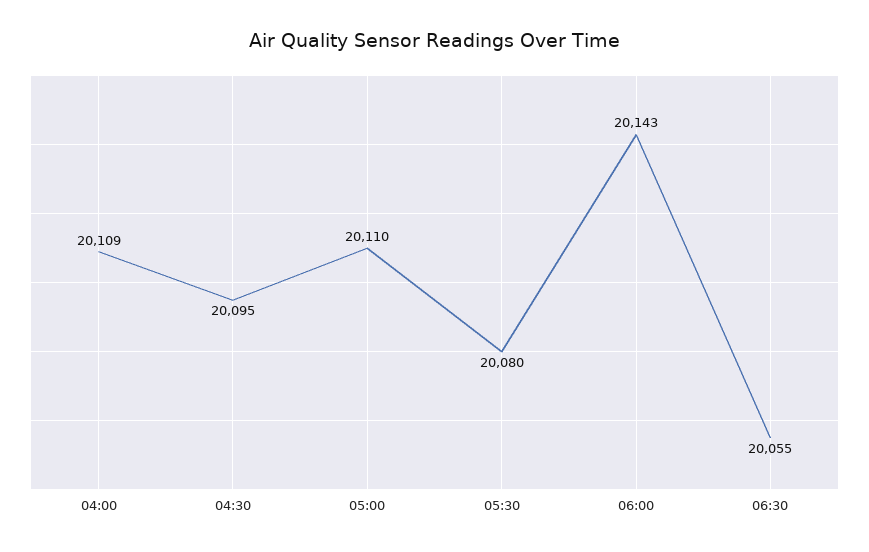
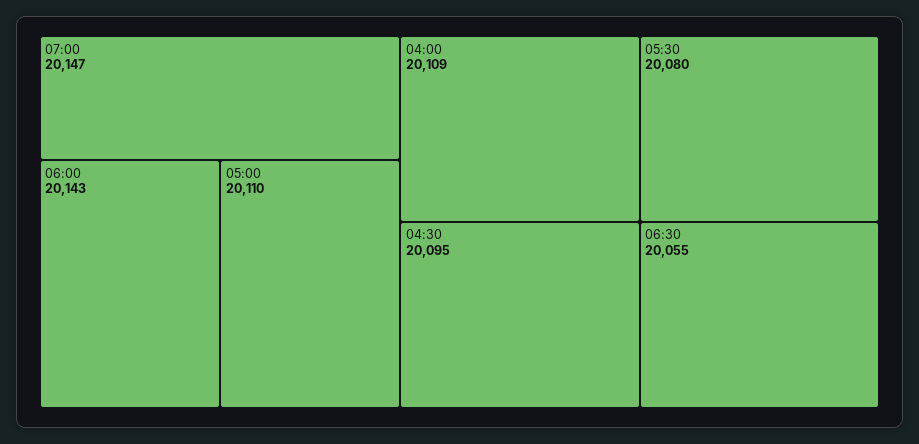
07:00: none -> 20147

